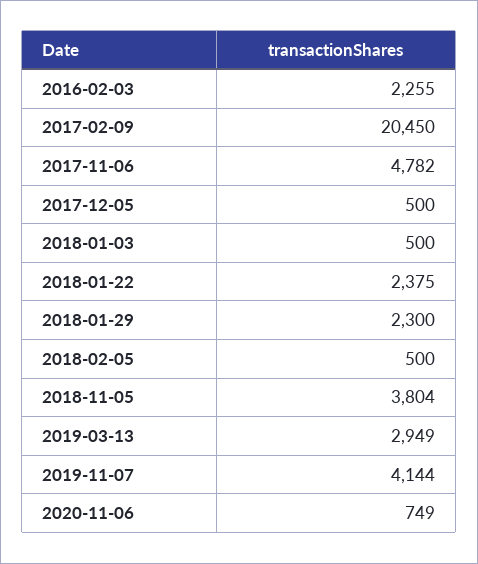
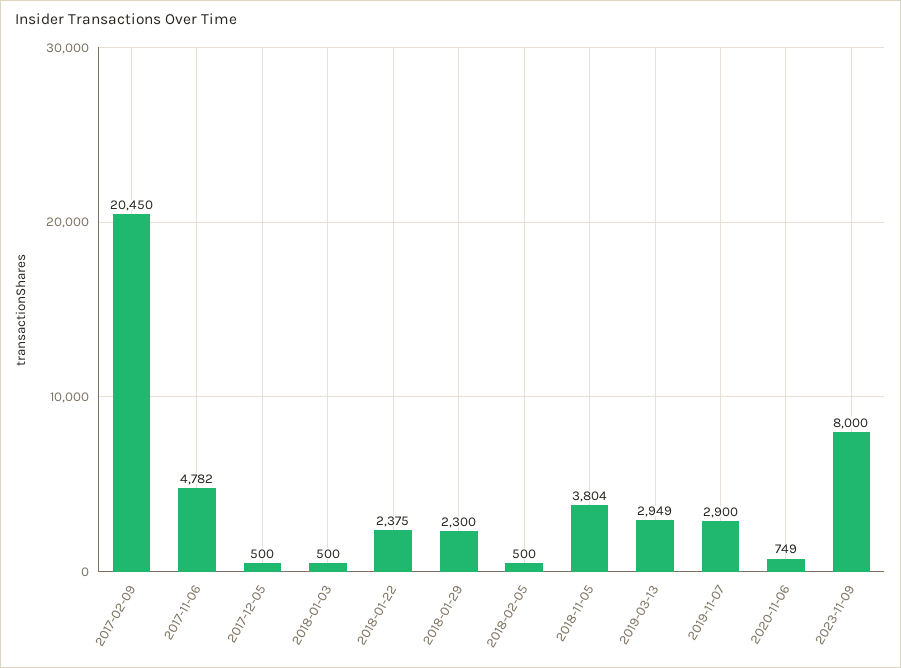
2016-02-03: 2255 -> none
2019-11-07: 4144 -> 2900
2023-11-09: none -> 8000

